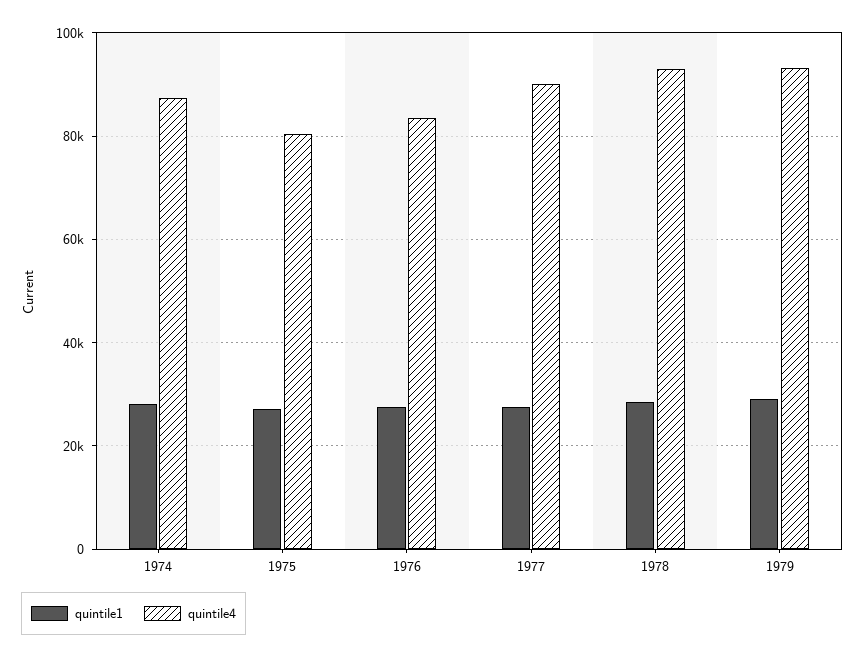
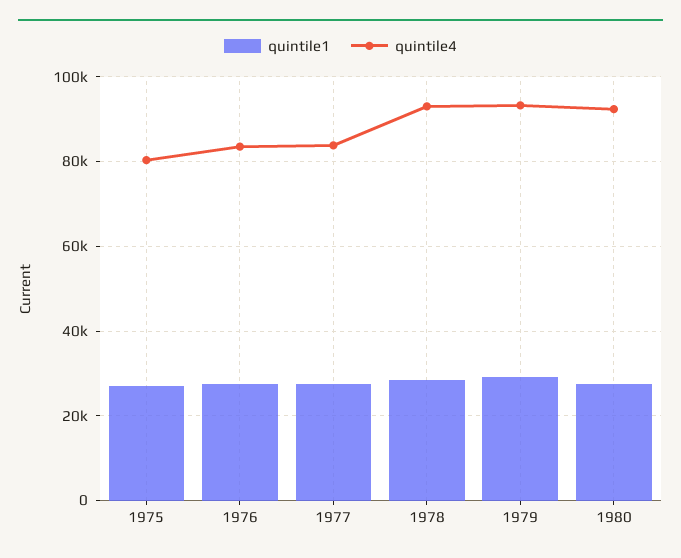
quintile1, 1974: 28000 -> none
quintile4, 1974: 88000 -> none
quintile4, 1977: 90000 -> 84000
quintile1, 1980: none -> 28000
quintile4, 1980: none -> 92000

